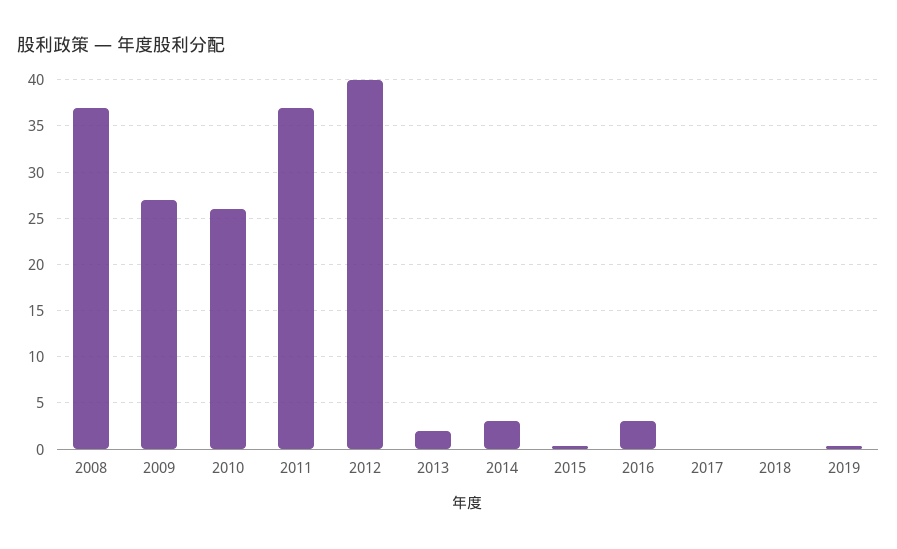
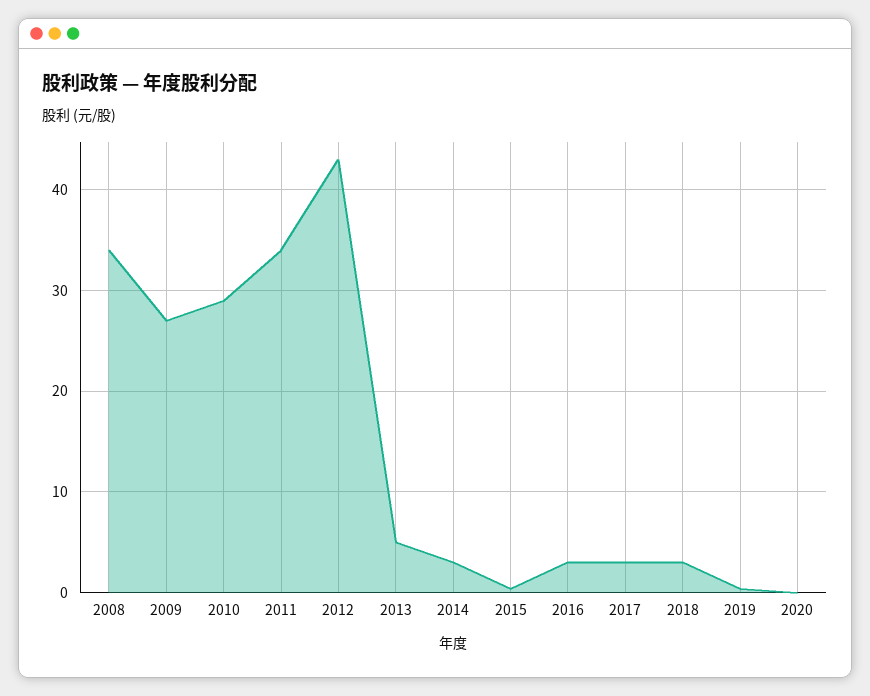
2008: 37 -> 34
2010: 26 -> 29
2011: 37 -> 34
2012: 40 -> 43
2013: 2 -> 5
2017: 0 -> 3
2018: 0 -> 3
2020: none -> 0

